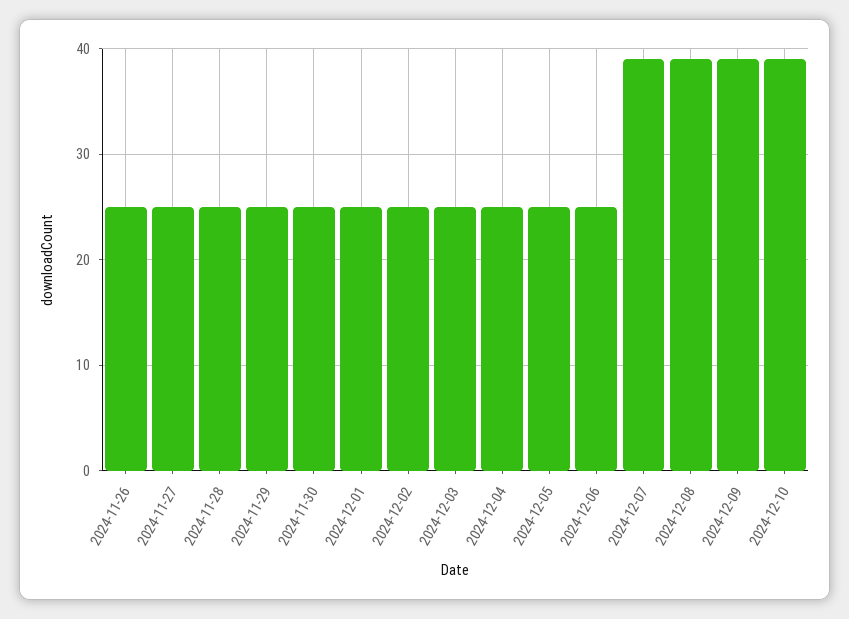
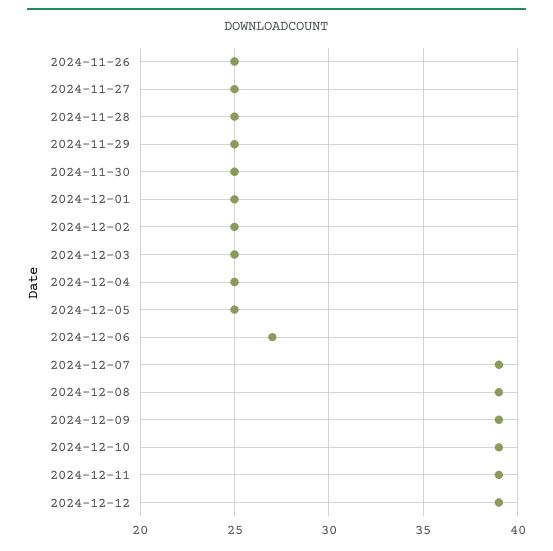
2024-12-06: 25 -> 27
2024-12-11: none -> 39
2024-12-12: none -> 39

